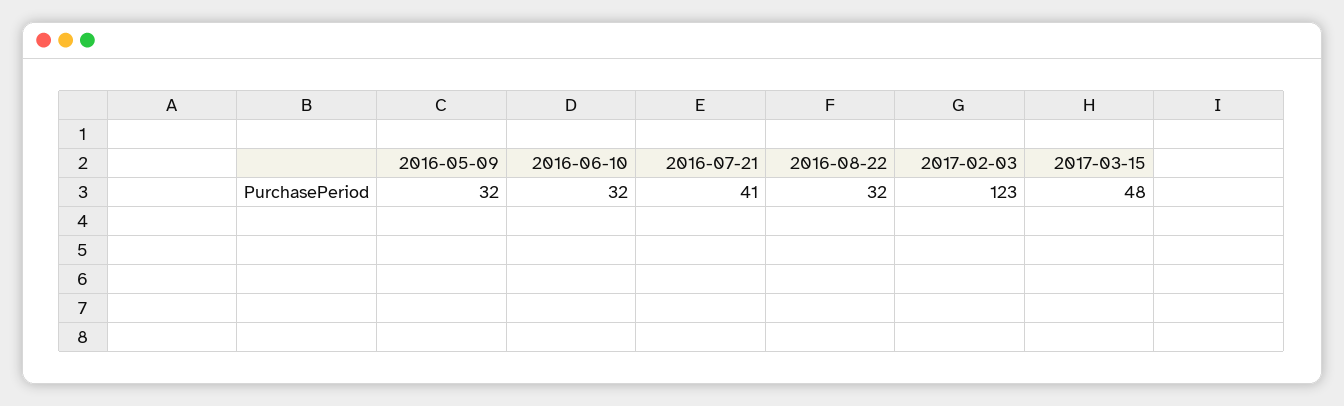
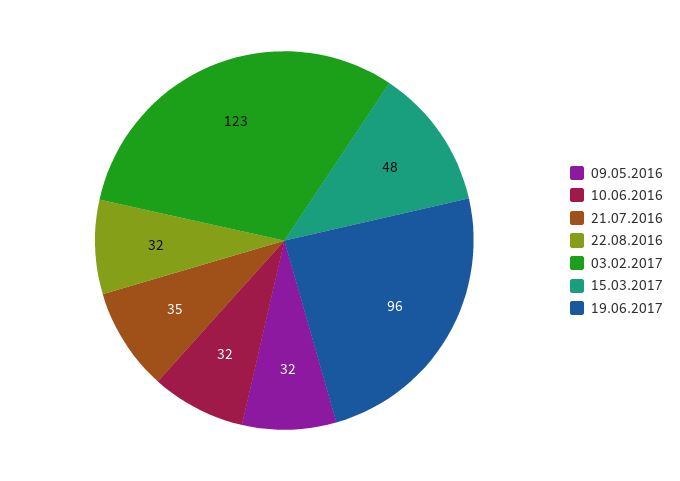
2016-07-21: 41 -> 35
19.06.2017: none -> 96

